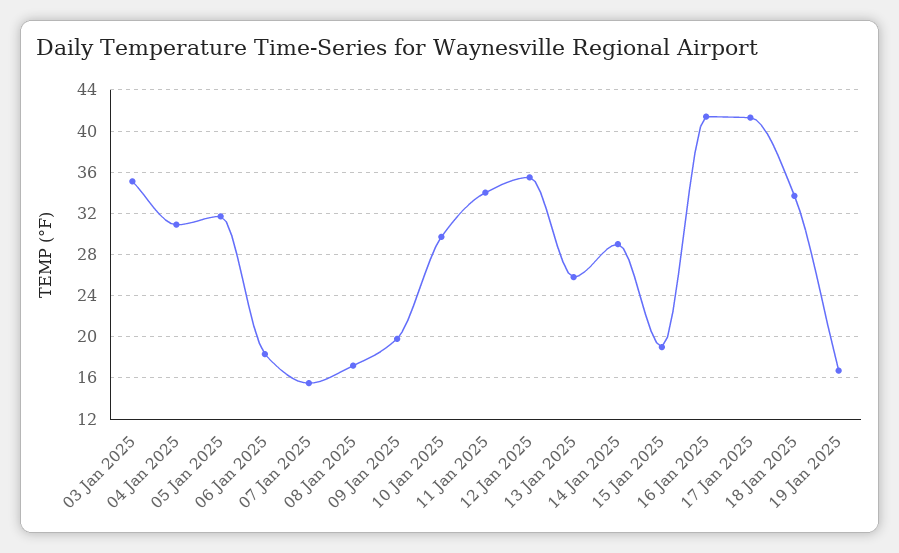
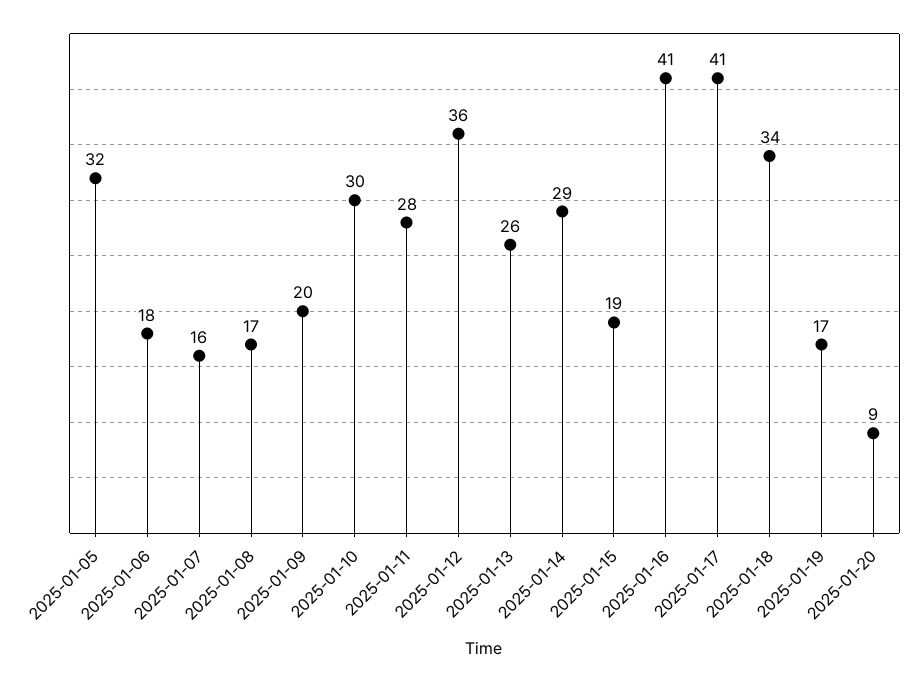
03 Jan 2025: 35 -> none
04 Jan 2025: 31 -> none
11 Jan 2025: 34 -> 28
2025-01-20: none -> 9

